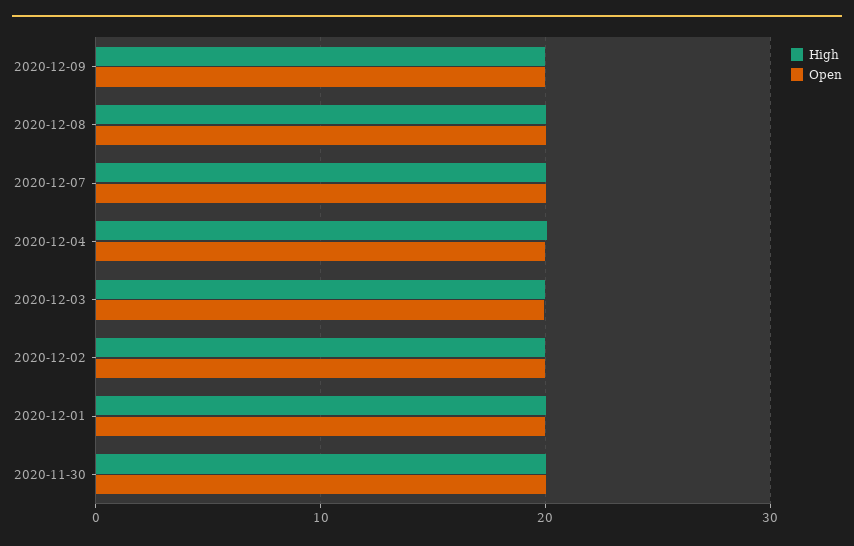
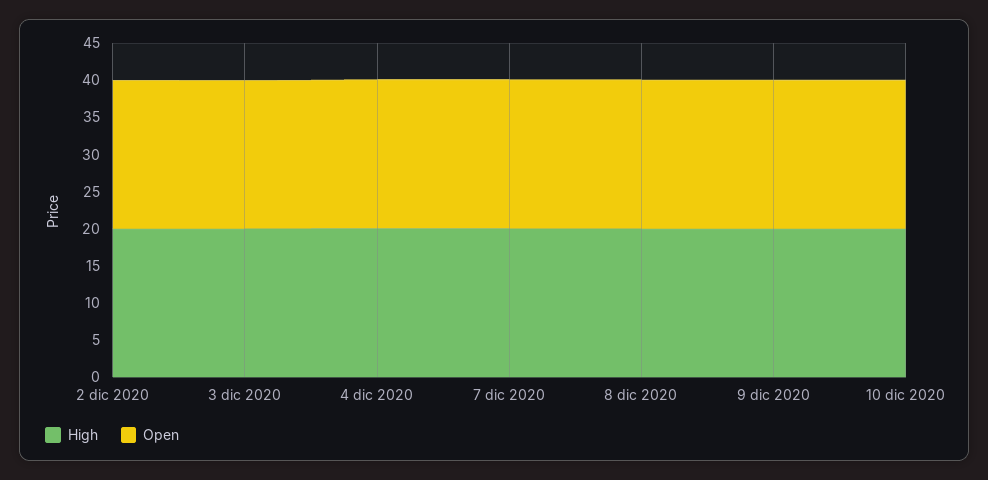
High, 2020-12-01: 20 -> none
Open, 2020-12-01: 20 -> none
High, 2020-11-30: 20 -> none
Open, 2020-11-30: 20 -> none
High, 10 dic 2020: none -> 20
Open, 10 dic 2020: none -> 20

